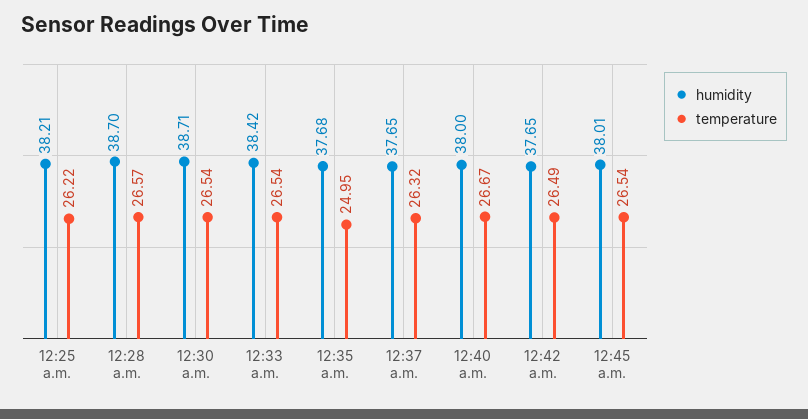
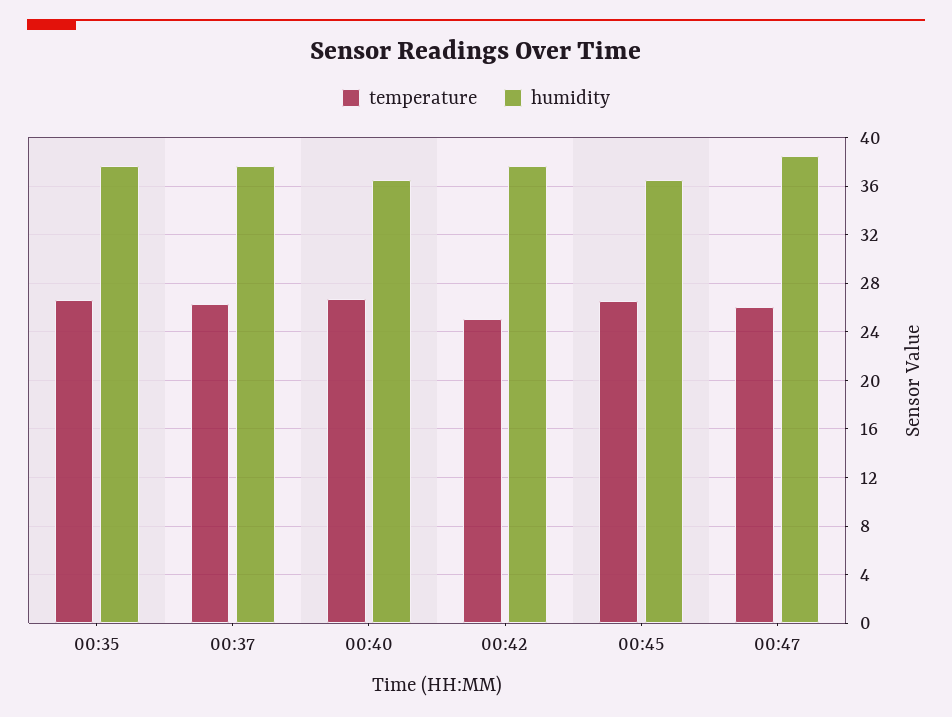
humidity, 12:25 a.m.: 38.21 -> none
temperature, 12:25 a.m.: 26.22 -> none
humidity, 12:28 a.m.: 38.7 -> none
temperature, 12:28 a.m.: 26.57 -> none
humidity, 12:30 a.m.: 38.71 -> none
temperature, 12:30 a.m.: 26.54 -> none
humidity, 12:33 a.m.: 38.42 -> none
temperature, 12:33 a.m.: 26.54 -> none
temperature, 12:35 a.m.: 24.95 -> 26.5
humidity, 12:40 a.m.: 38 -> 36.5
temperature, 12:42 a.m.: 26.49 -> 25
humidity, 12:45 a.m.: 38.01 -> 36.5
temperature, 00:47: none -> 26
humidity, 00:47: none -> 38.5

